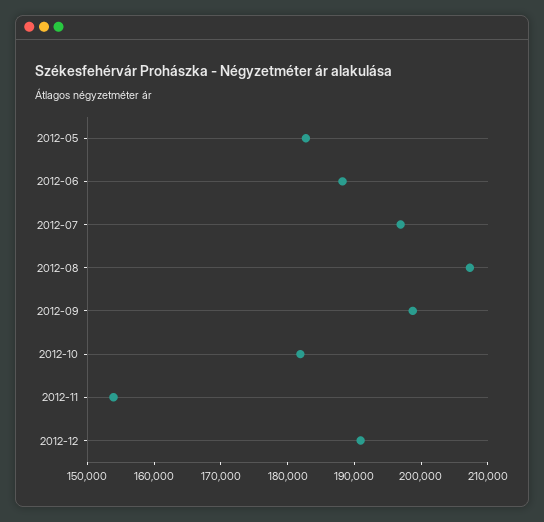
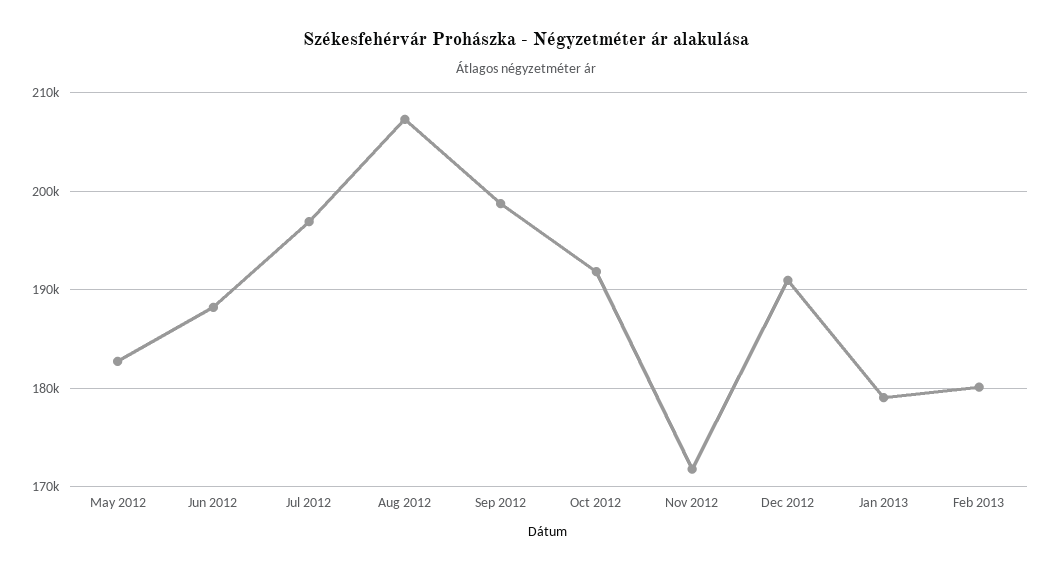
2012-10: 182000 -> 192000
2012-11: 154000 -> 172000
Jan 2013: none -> 179000
Feb 2013: none -> 180000

